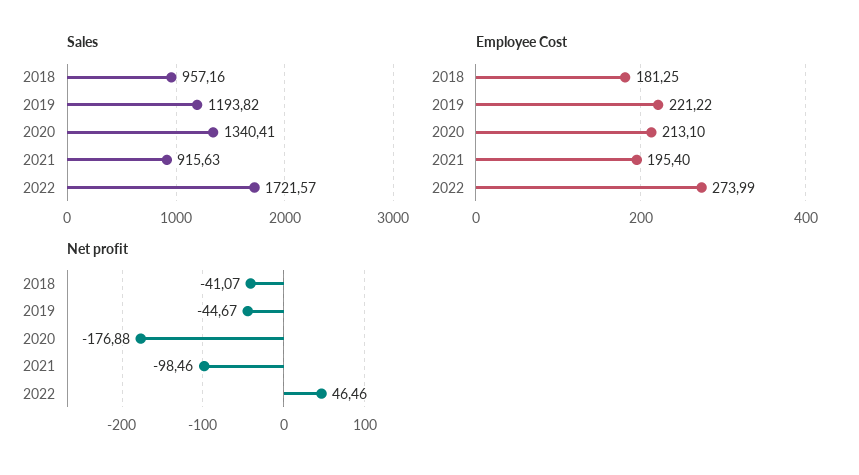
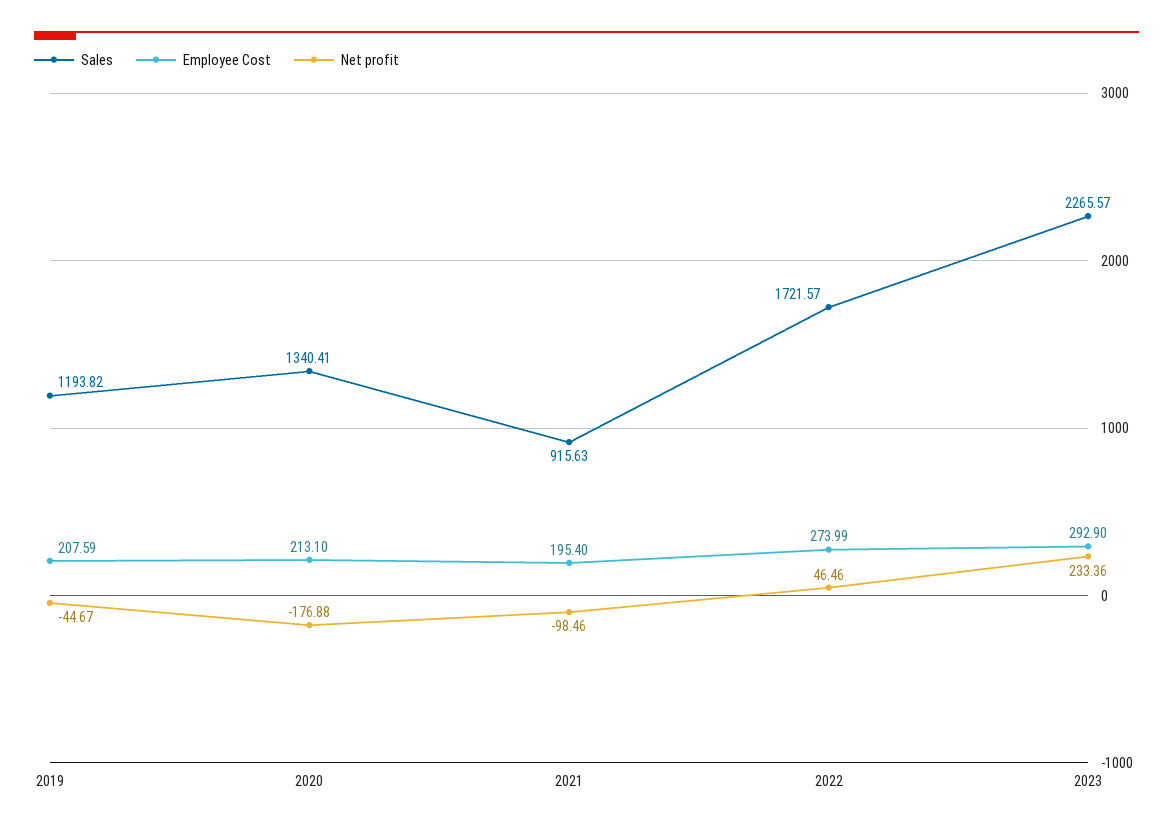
Sales, 2018: 957.16 -> none
Employee Cost, 2018: 181.25 -> none
Employee Cost, 2019: 221.22 -> 207.59
Net profit, 2018: -41.07 -> none
Sales, 2023: none -> 2265.57
Employee Cost, 2023: none -> 292.9
Net profit, 2023: none -> 233.36

